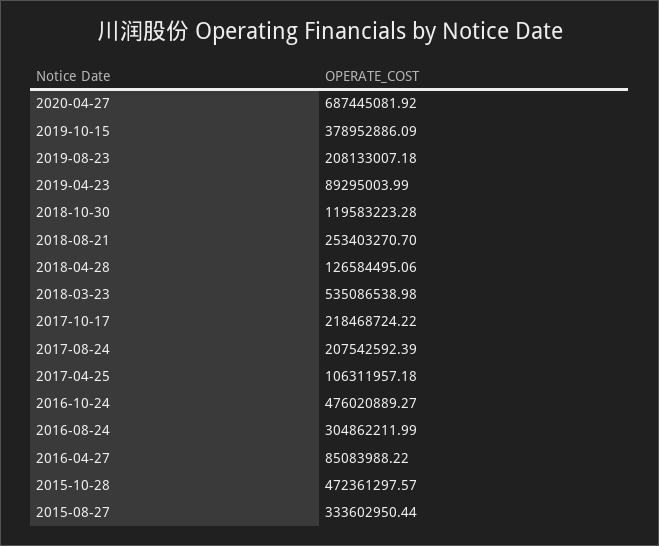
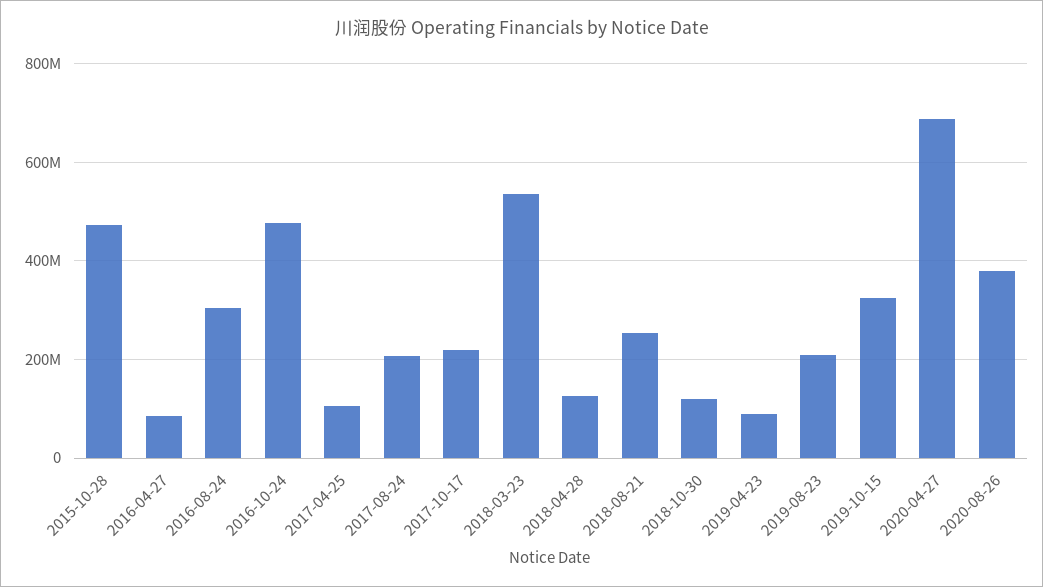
2019-10-15: 378952886.09 -> 320000000
2015-08-27: 333602950.44 -> none
2020-08-26: none -> 380000000

